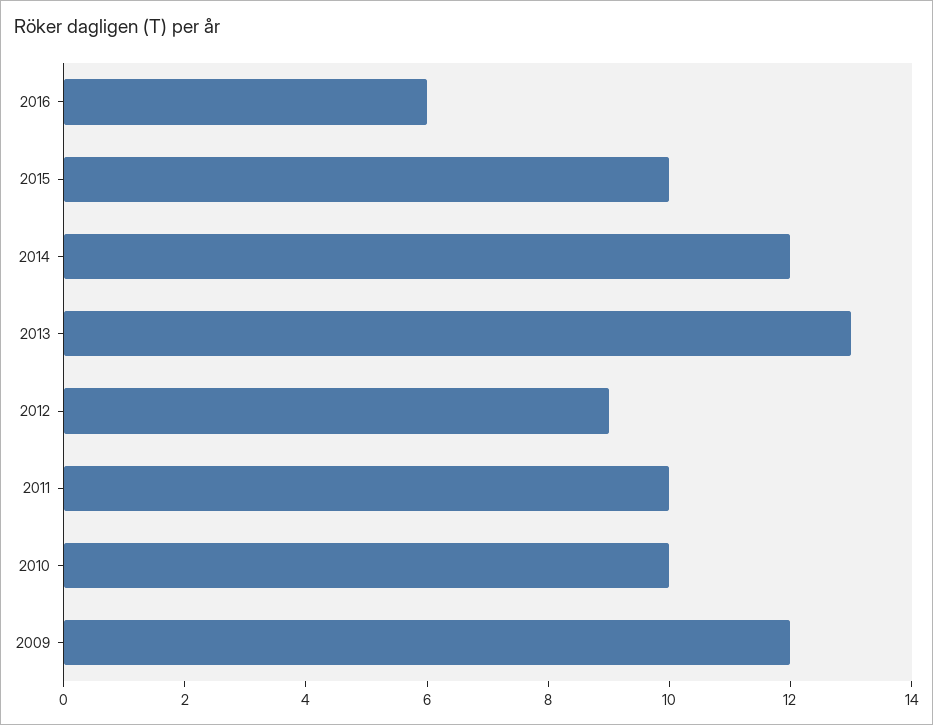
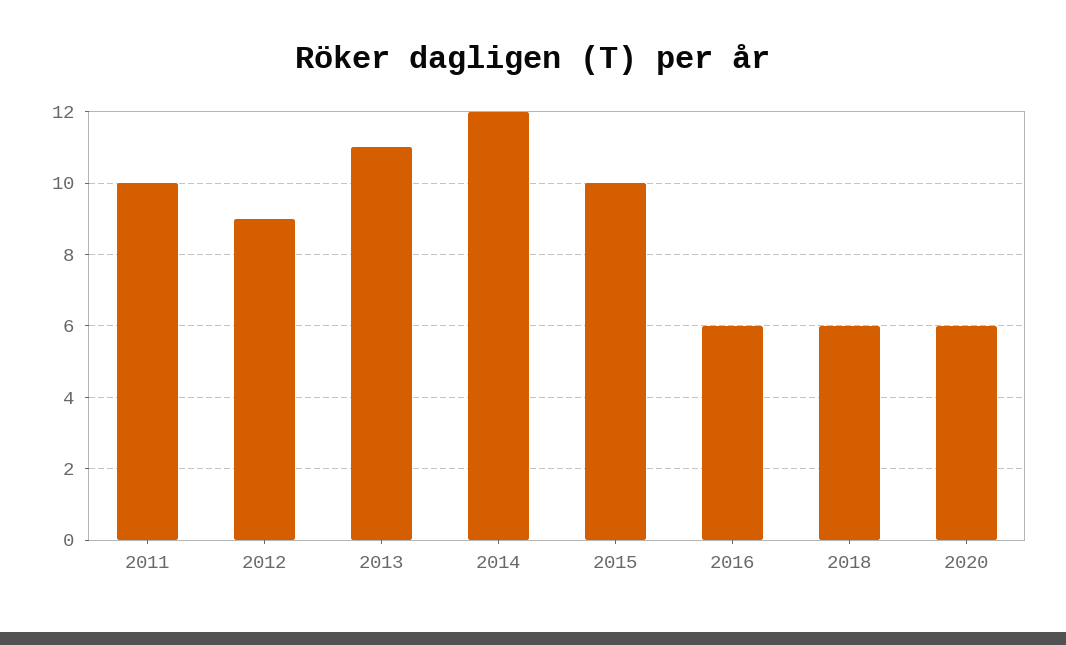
2013: 13 -> 11
2010: 10 -> none
2009: 12 -> none
2018: none -> 6
2020: none -> 6

